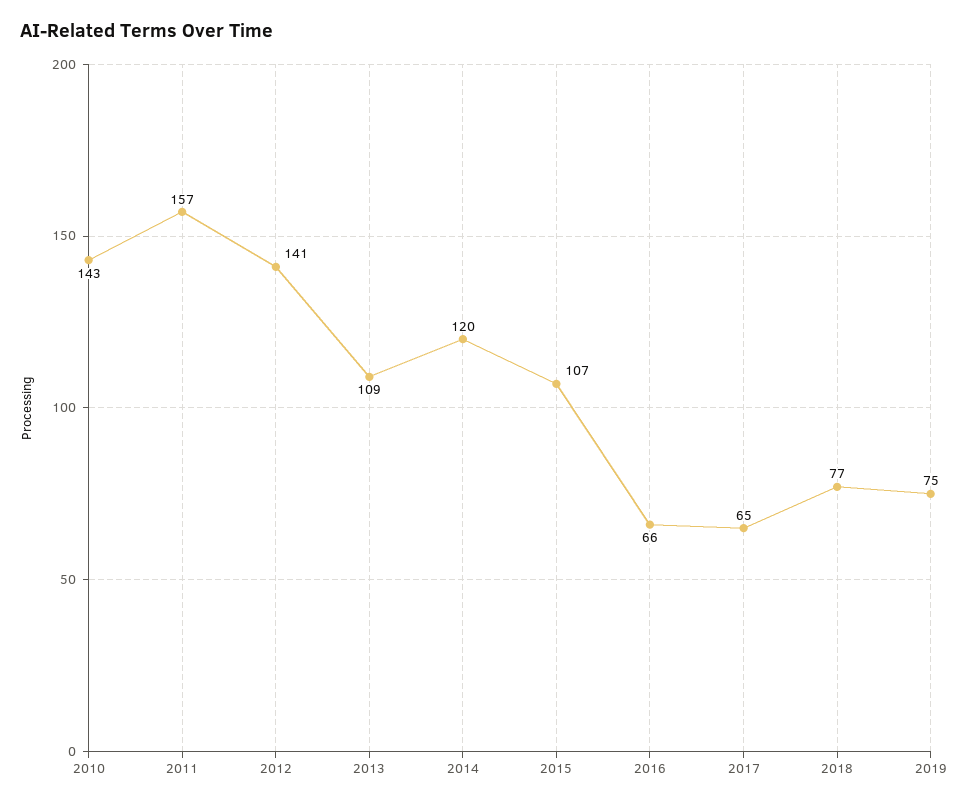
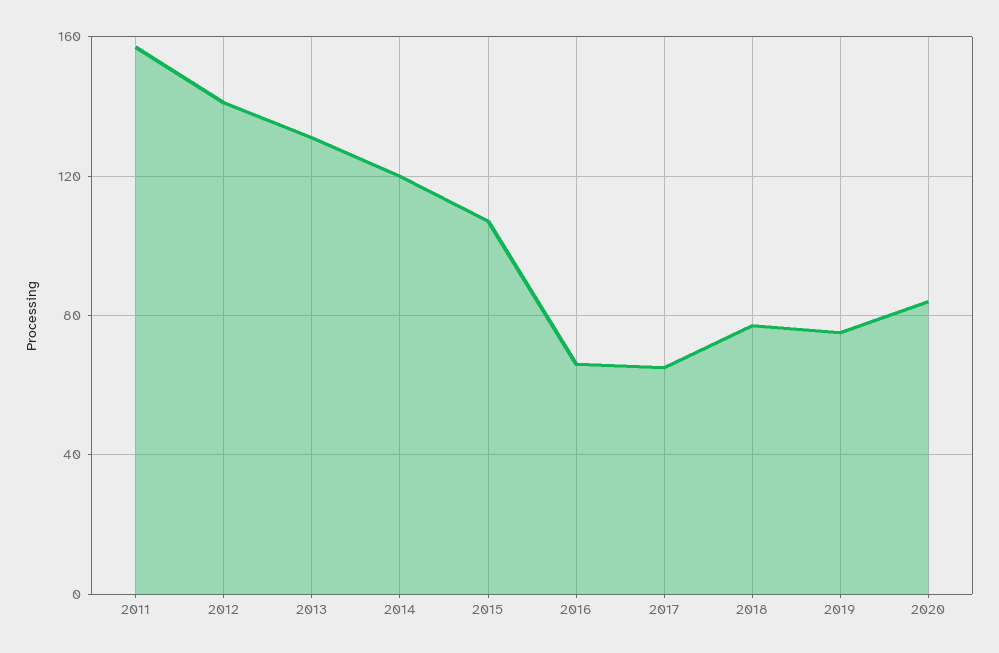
2010: 143 -> none
2013: 109 -> 130
2020: none -> 85

